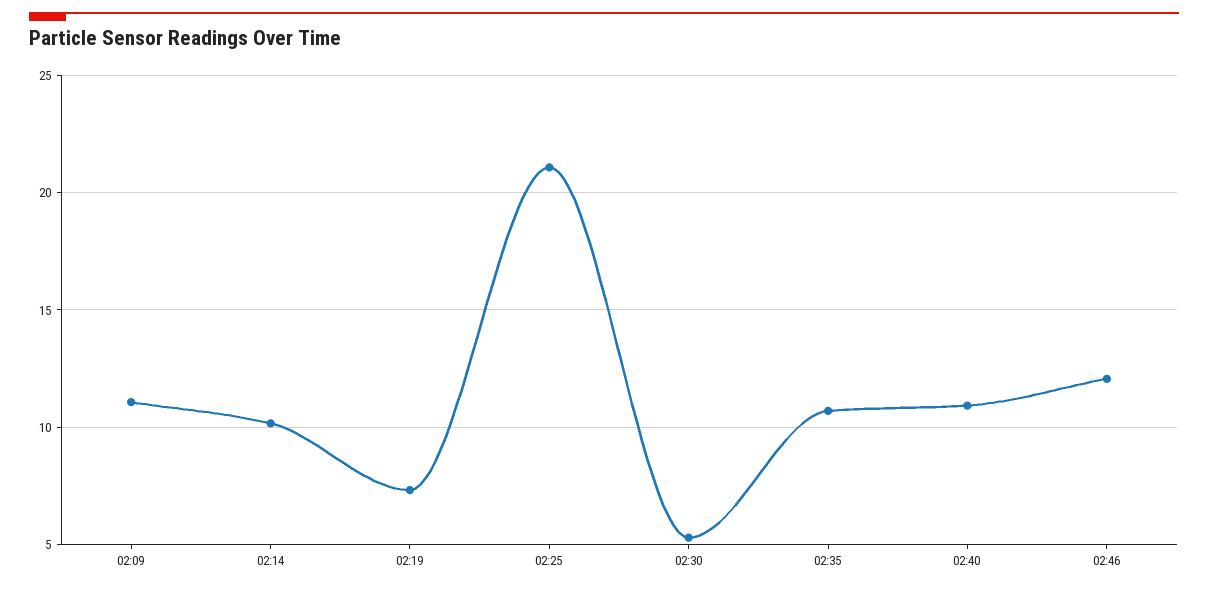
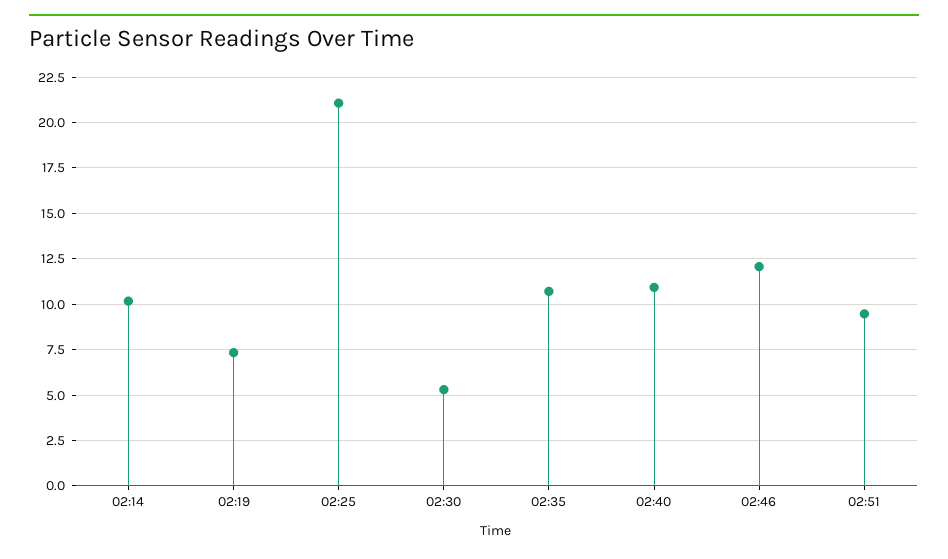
02:09: 11 -> none
02:51: none -> 9.5

